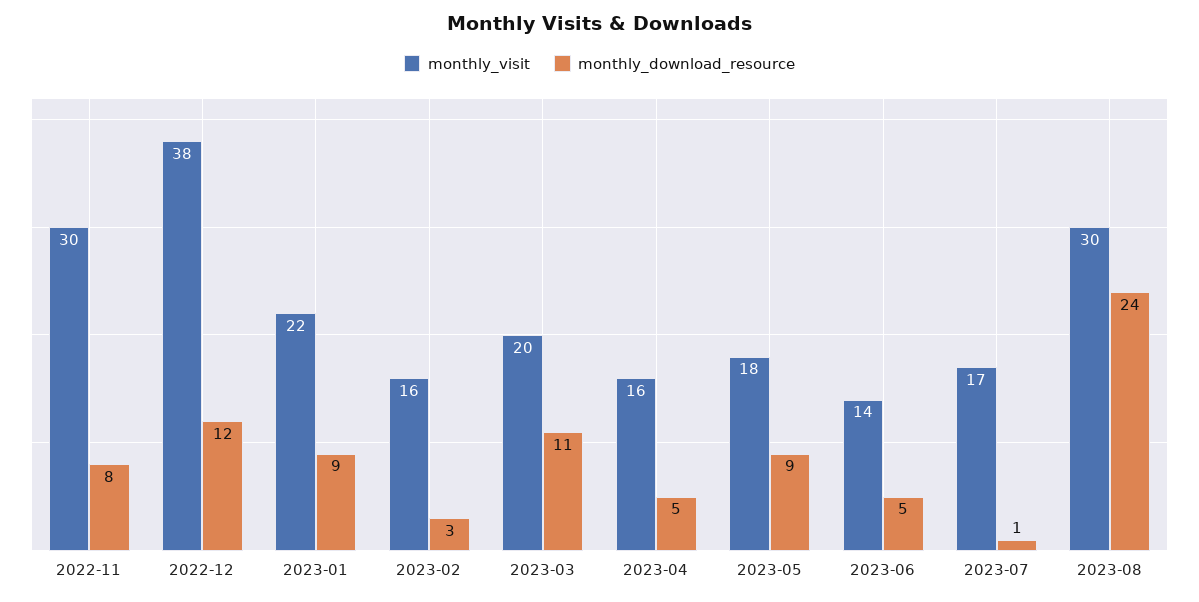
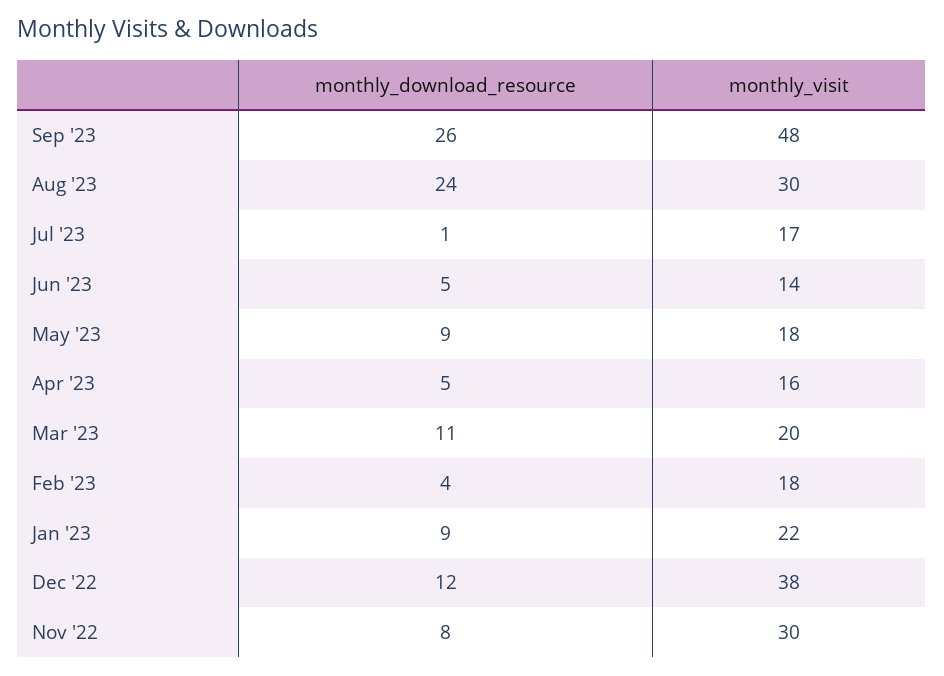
monthly_visit, 2023-02: 16 -> 18
monthly_download_resource, 2023-02: 3 -> 4
monthly_download_resource, Sep '23: none -> 26
monthly_visit, Sep '23: none -> 48

